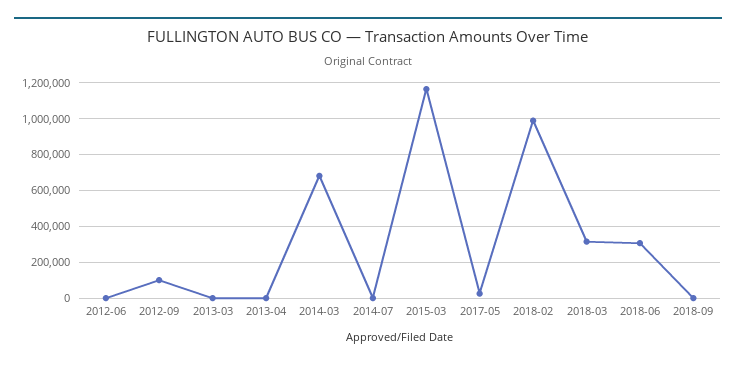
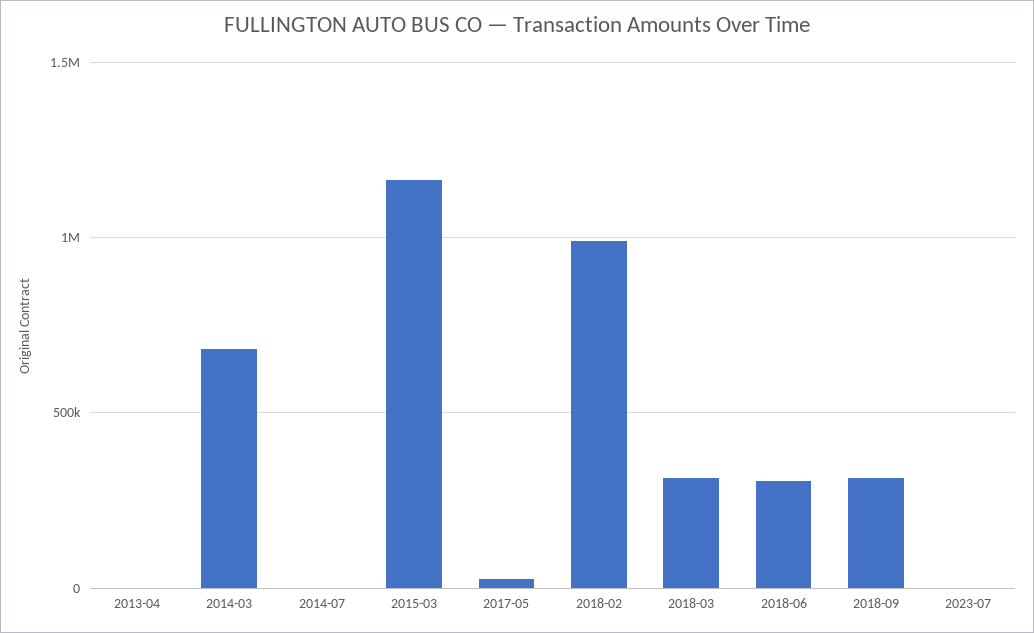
2012-06: 0 -> none
2012-09: 100000 -> none
2013-03: 0 -> none
2018-09: 0 -> 300000
2023-07: none -> 0

